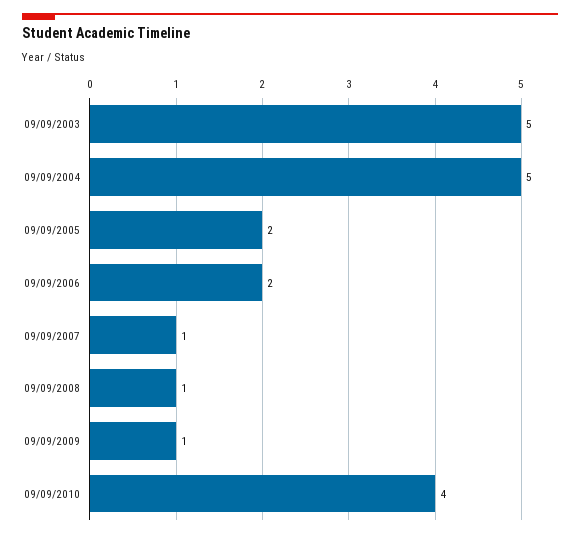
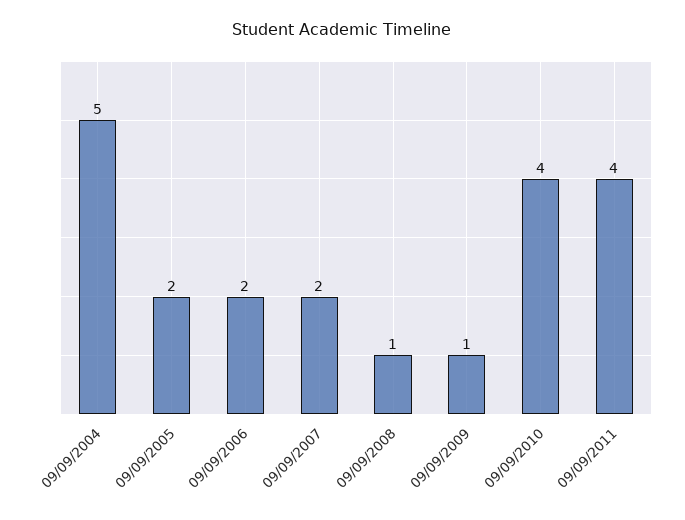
09/09/2003: 5 -> none
09/09/2007: 1 -> 2
09/09/2011: none -> 4

